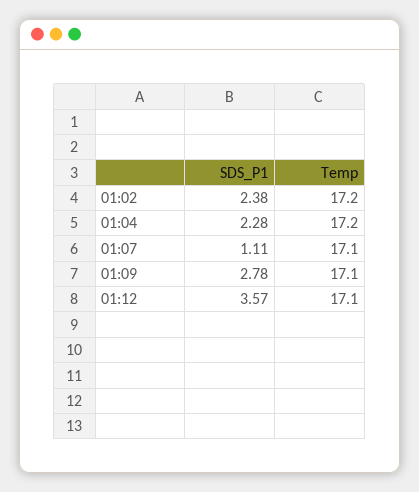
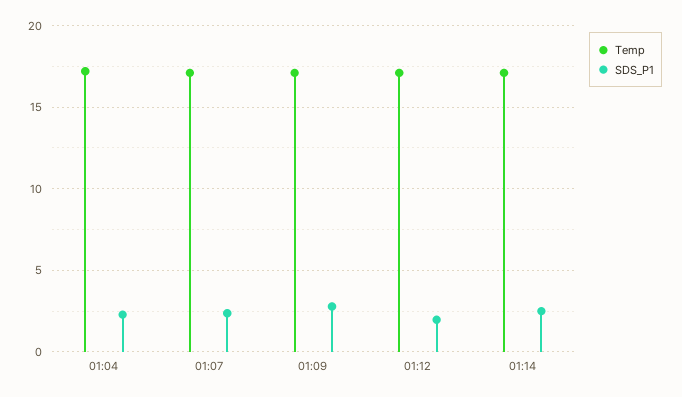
SDS_P1, 01:02: 2.38 -> none
Temp, 01:02: 17.2 -> none
SDS_P1, 01:07: 1.11 -> 2.5
SDS_P1, 01:12: 3.57 -> 2
Temp, 01:14: none -> 17
SDS_P1, 01:14: none -> 2.5

